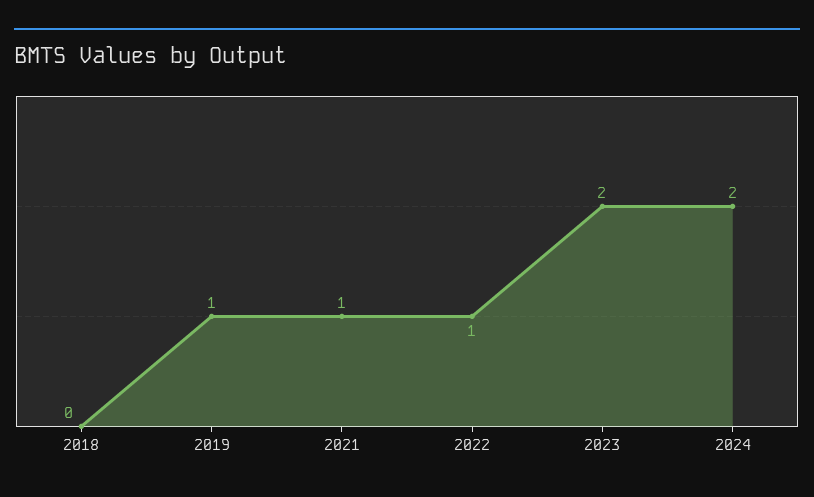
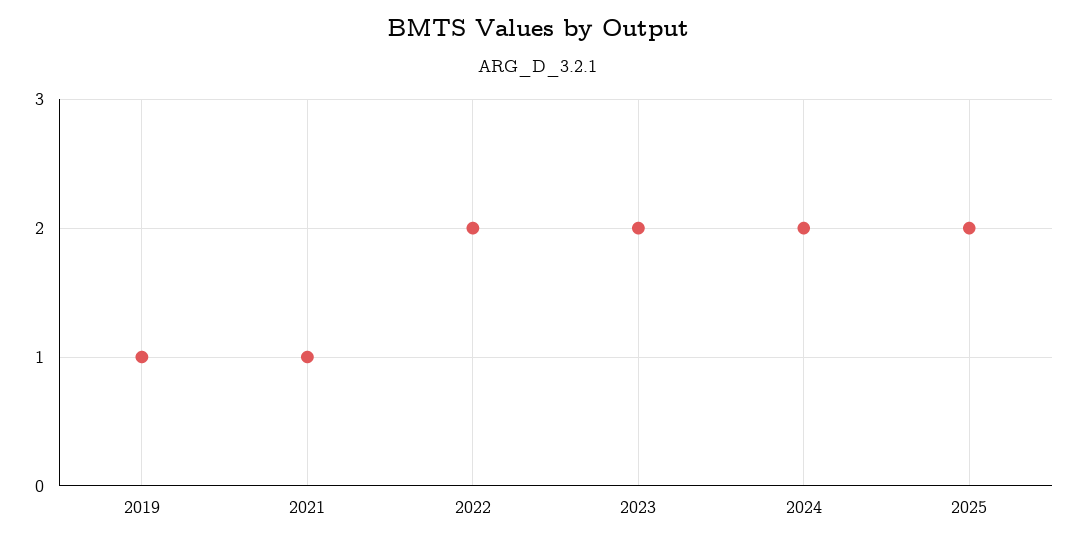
2018: 0 -> none
2022: 1 -> 2
2025: none -> 2

